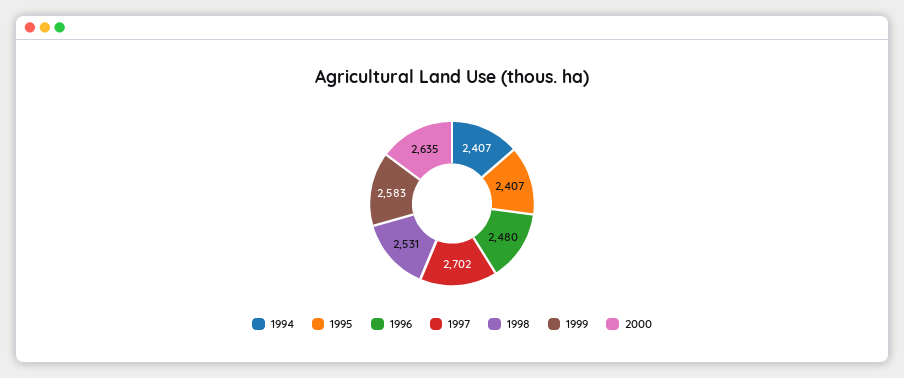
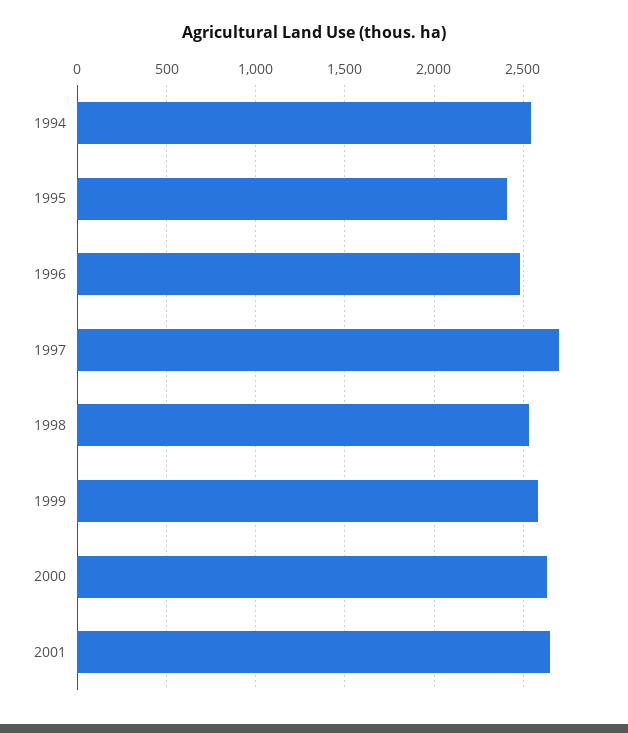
1994: 2407 -> 2550
2001: none -> 2650

